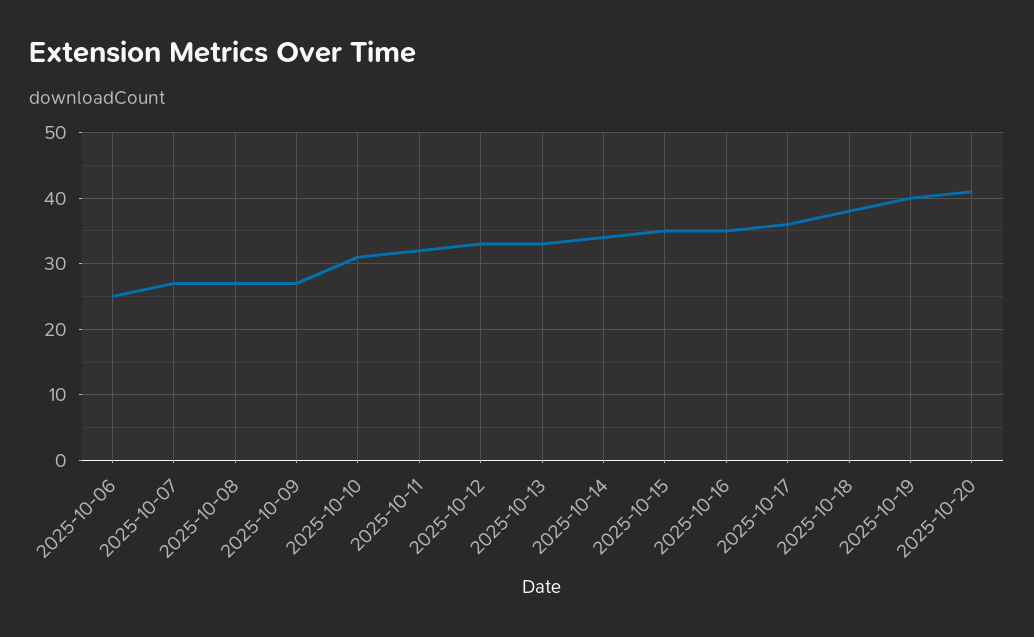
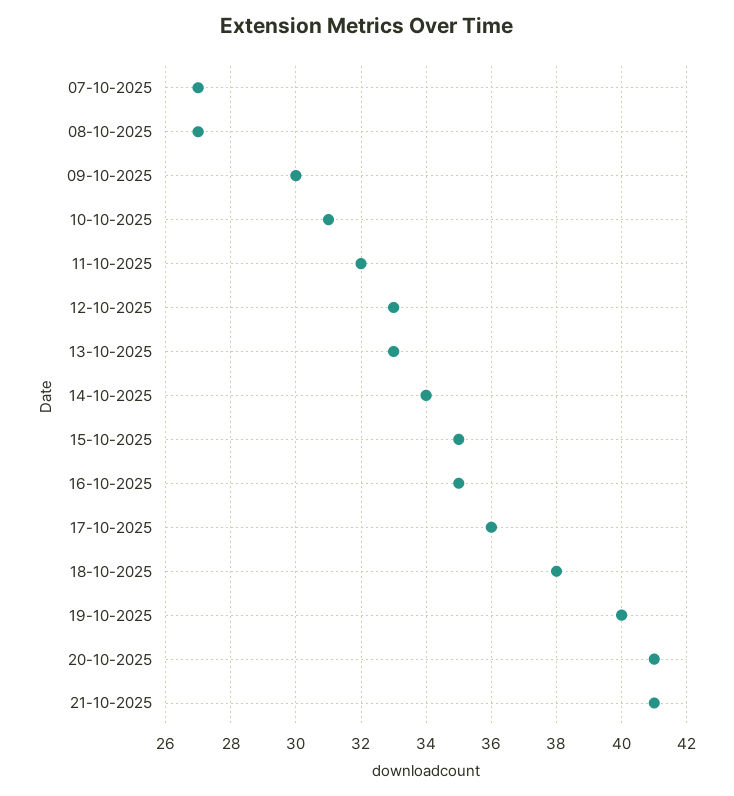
2025-10-06: 25 -> none
2025-10-09: 27 -> 30
21-10-2025: none -> 41

